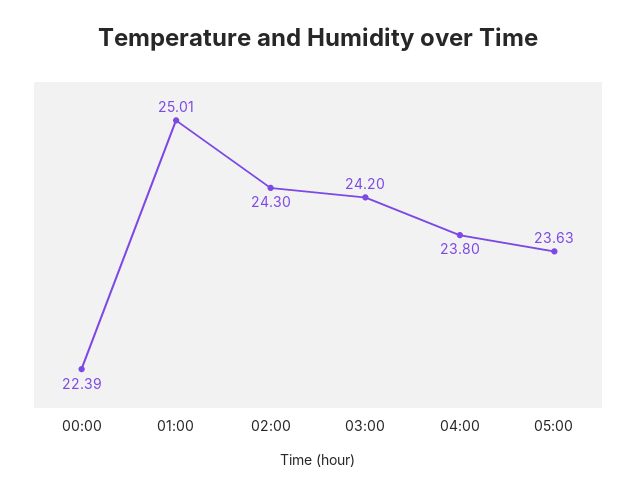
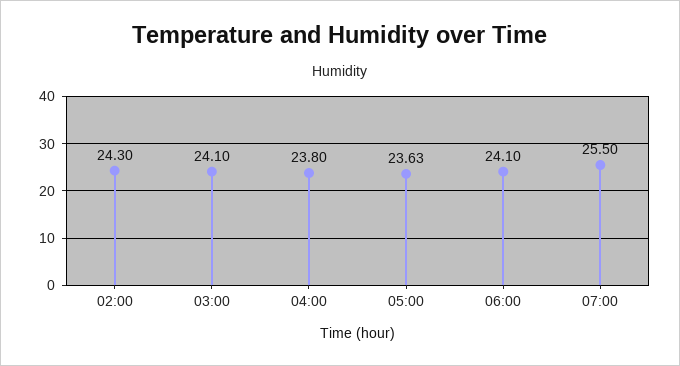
00:00: 22.39 -> none
01:00: 25.01 -> none
03:00: 24.2 -> 24.1
06:00: none -> 24.1
07:00: none -> 25.5

